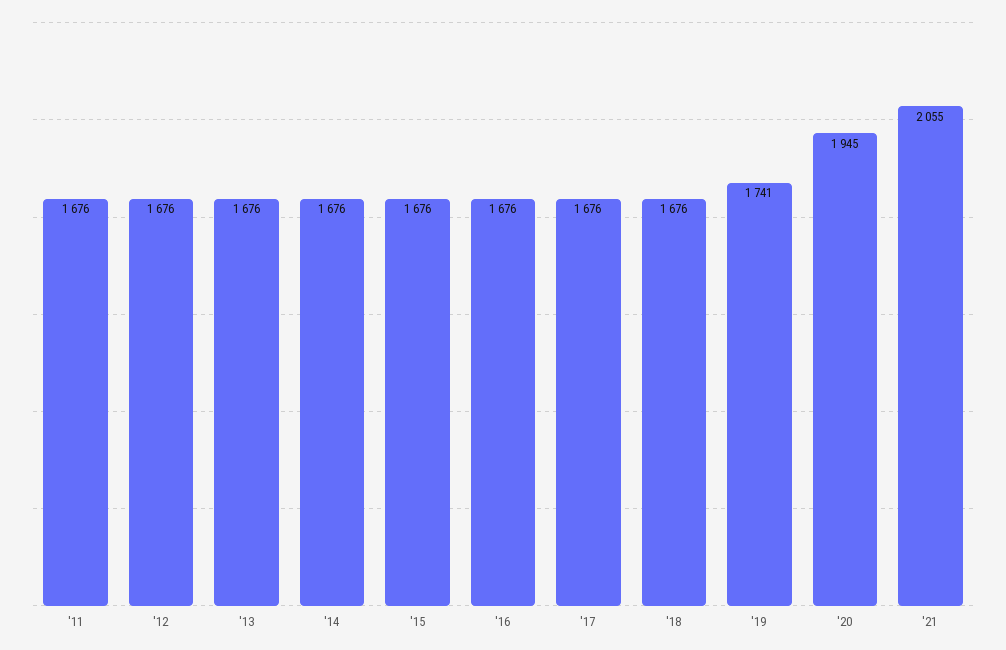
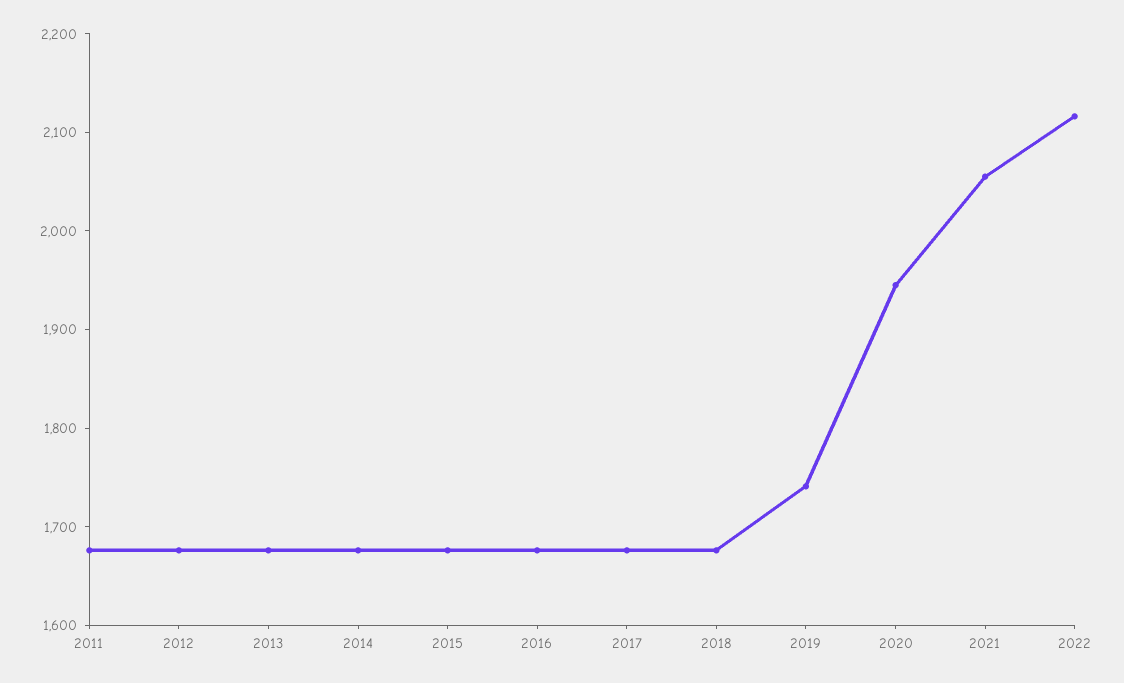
2022: none -> 2120

